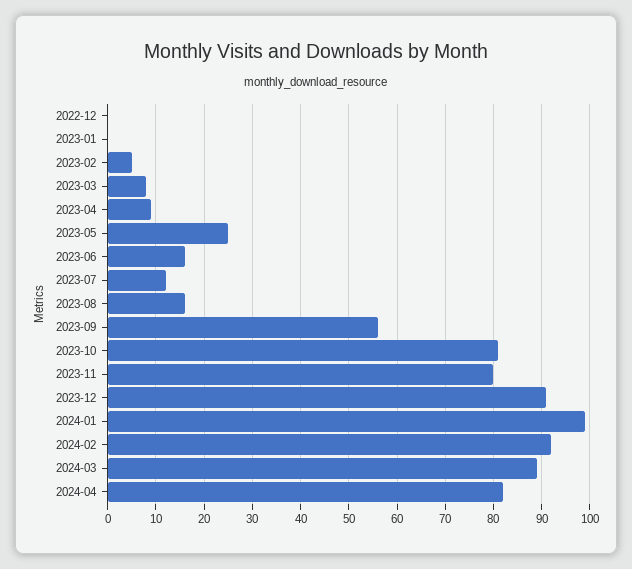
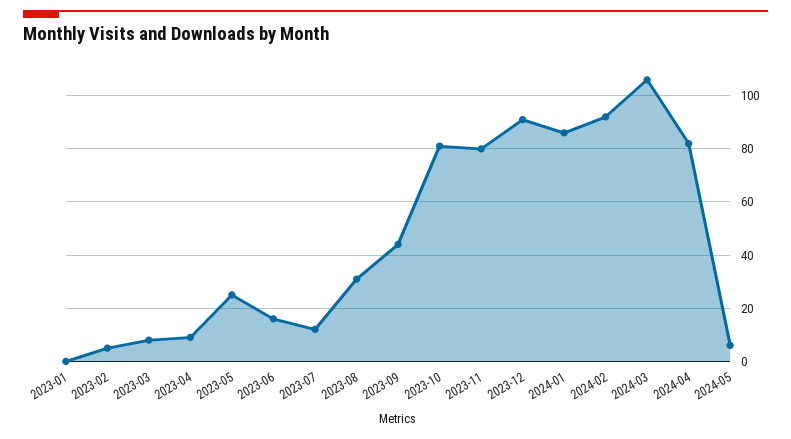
2022-12: 0 -> none
2023-08: 15 -> 30
2023-09: 55 -> 45
2024-01: 100 -> 85
2024-03: 90 -> 105
2024-05: none -> 5

